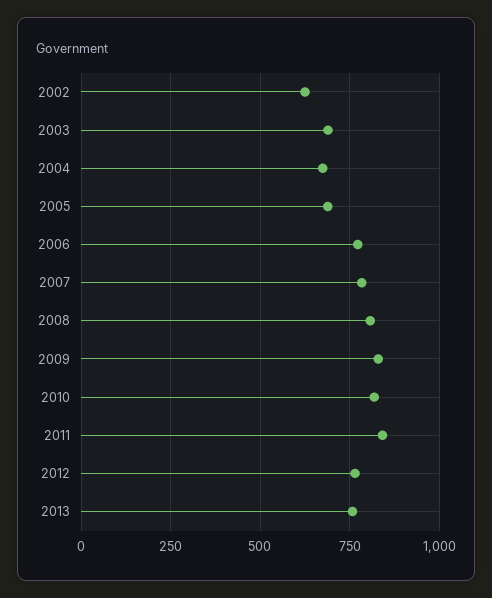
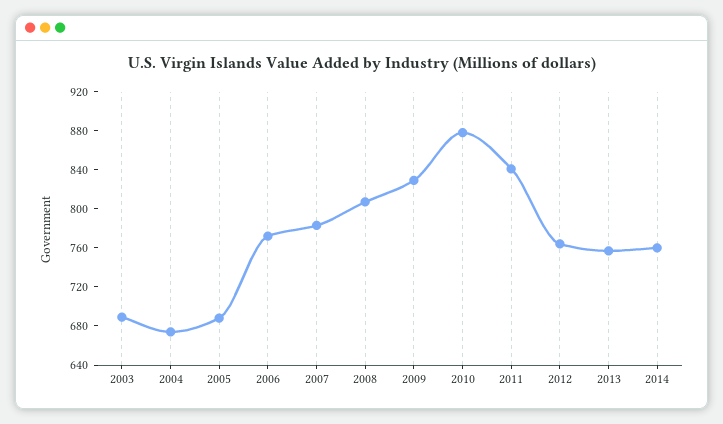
2002: 625 -> none
2010: 825 -> 880
2014: none -> 760

